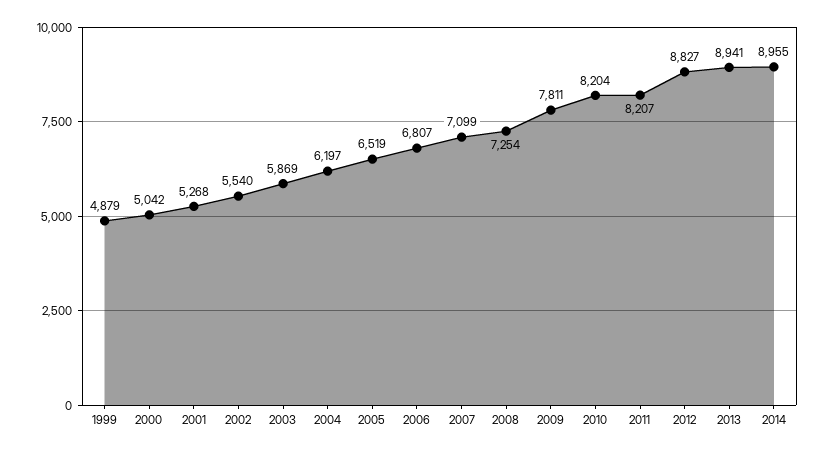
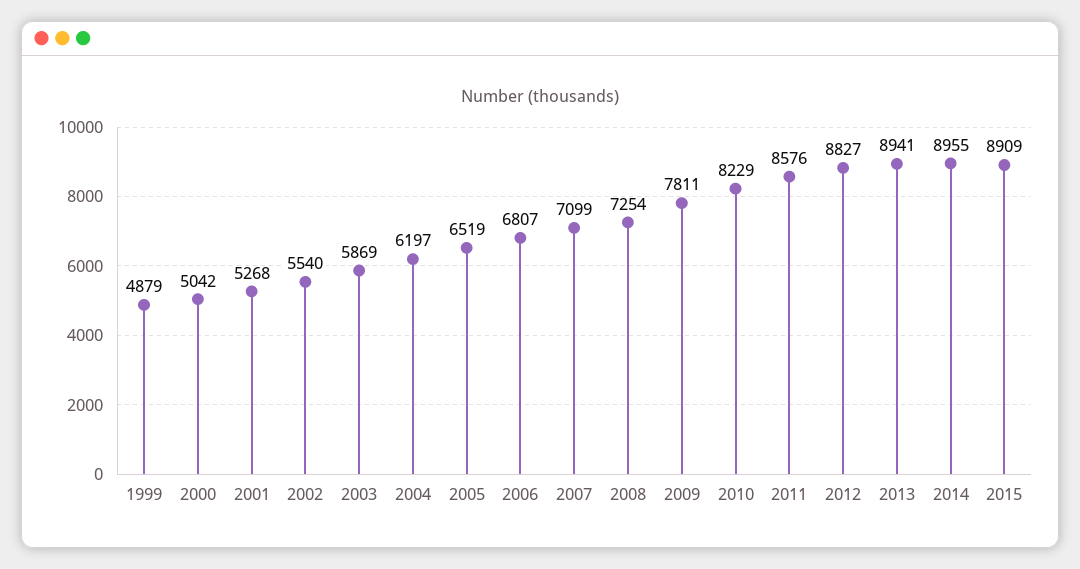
2010: 8204 -> 8229
2011: 8207 -> 8576
2015: none -> 8909

